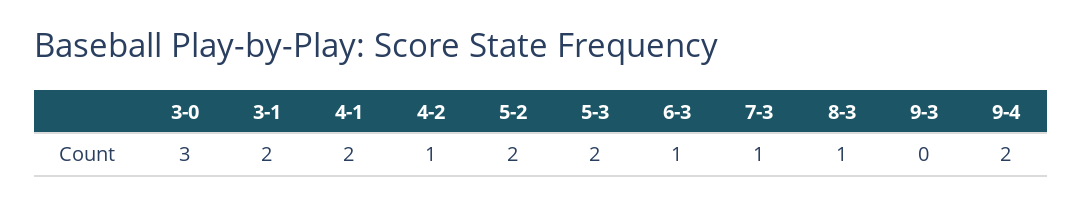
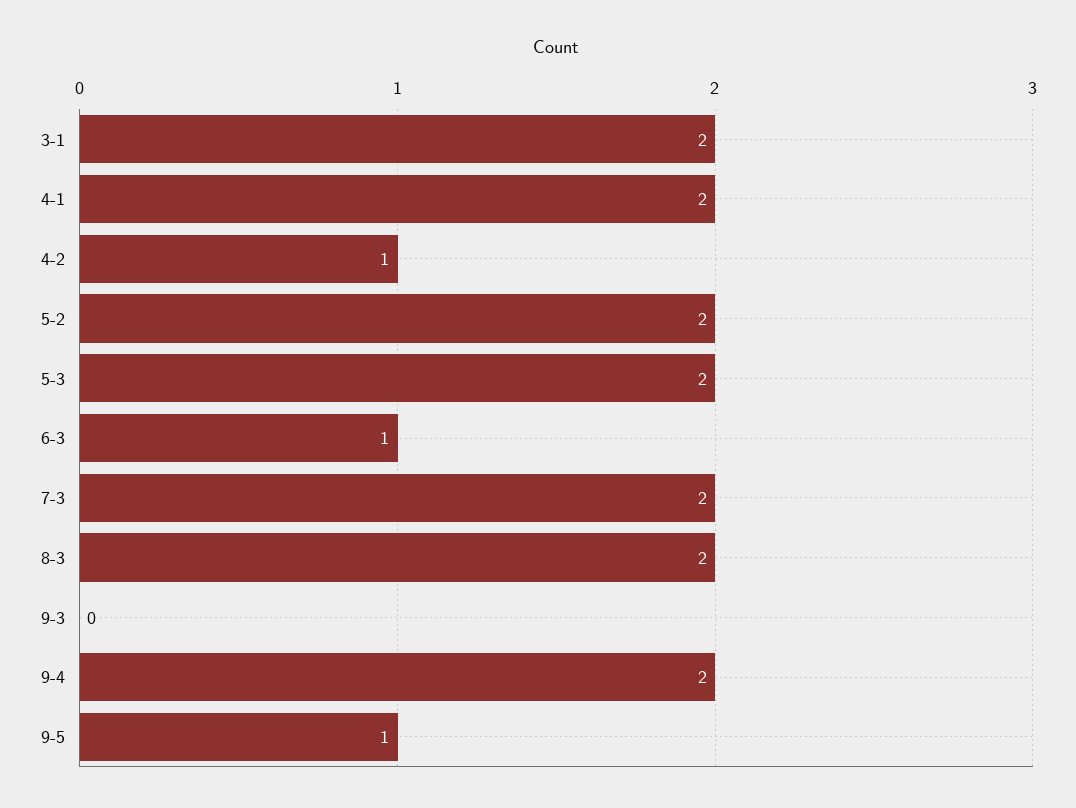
3-0: 3 -> none
7-3: 1 -> 2
8-3: 1 -> 2
9-5: none -> 1

